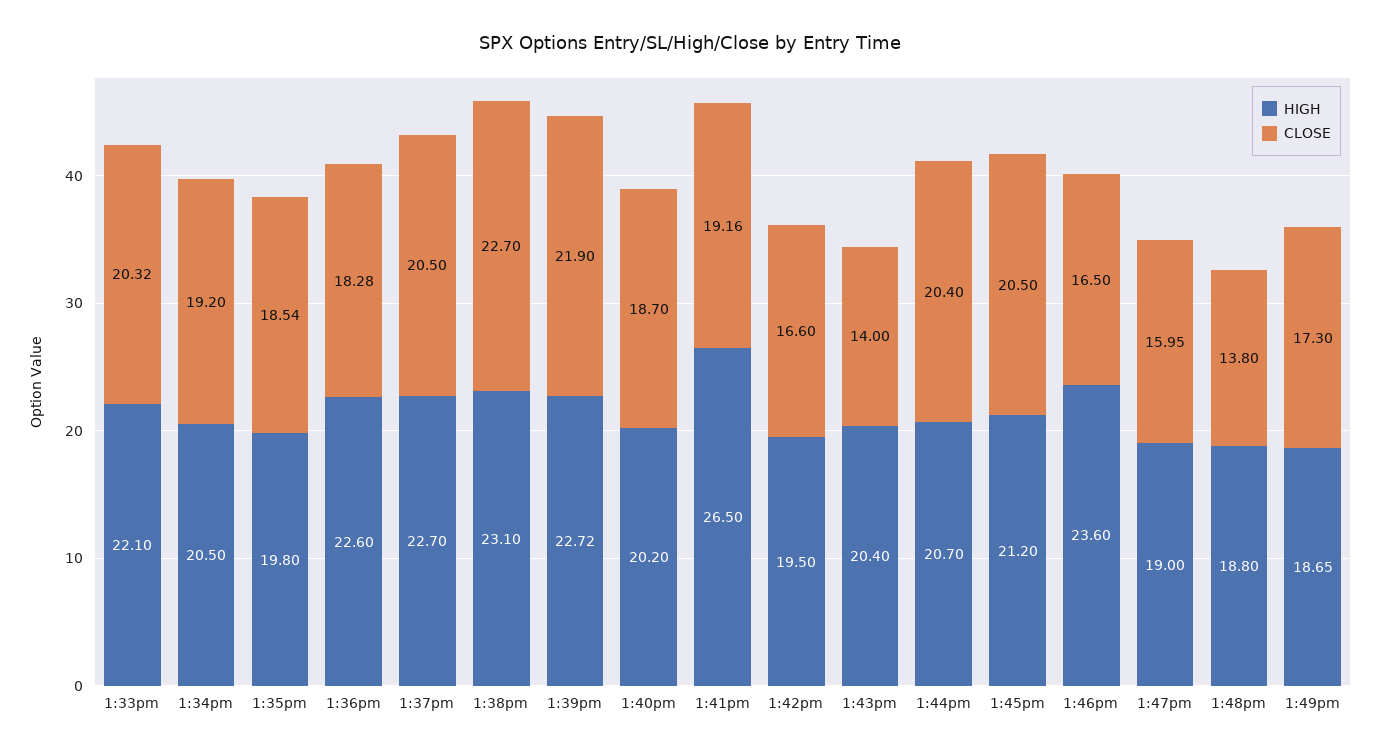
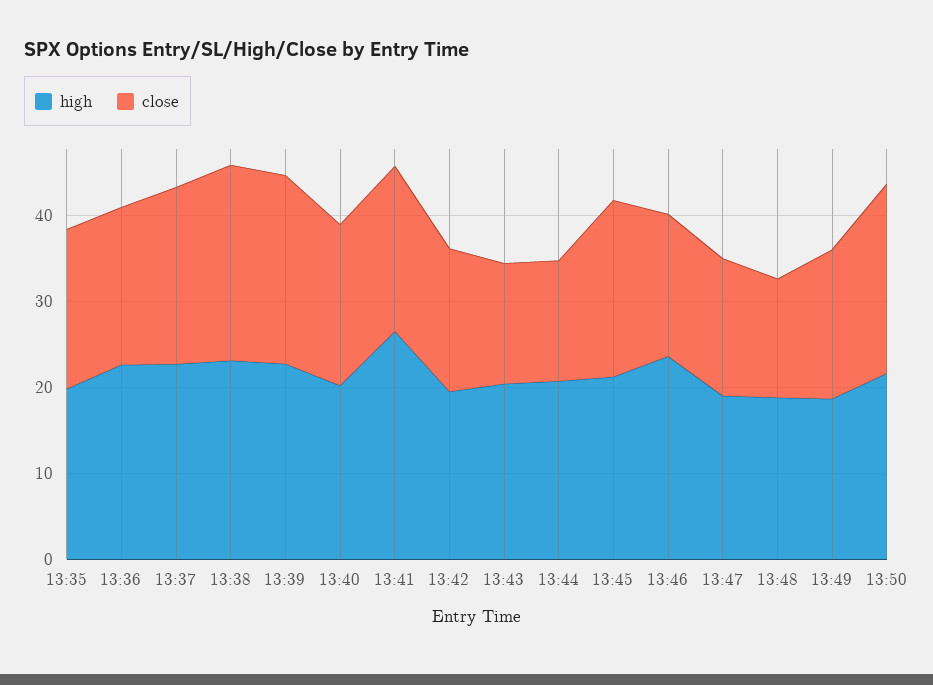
HIGH, 1:33pm: 22.1 -> none
CLOSE, 1:33pm: 20.32 -> none
HIGH, 1:34pm: 20.5 -> none
CLOSE, 1:34pm: 19.2 -> none
CLOSE, 1:44pm: 20.4 -> 14
HIGH, 13:50: none -> 22
CLOSE, 13:50: none -> 22

